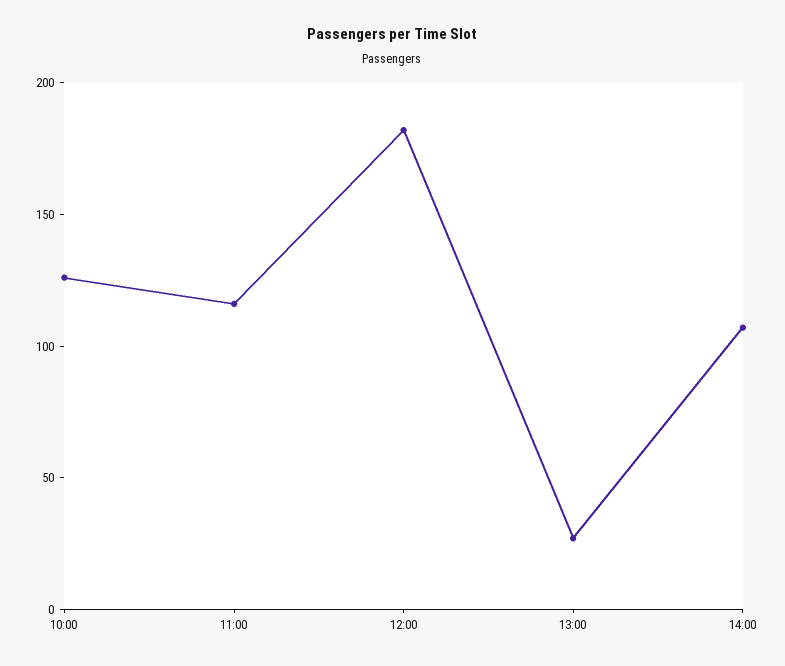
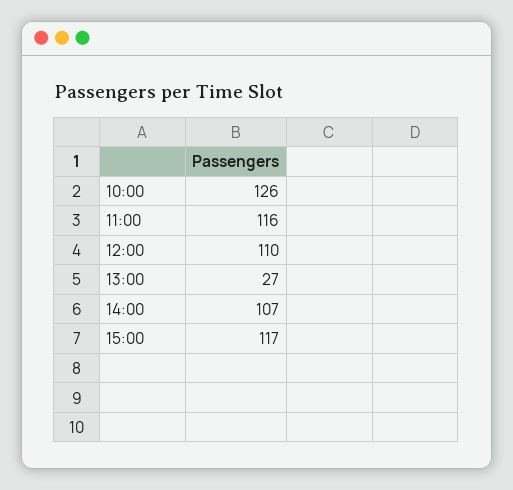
12:00: 180 -> 110
15:00: none -> 117

